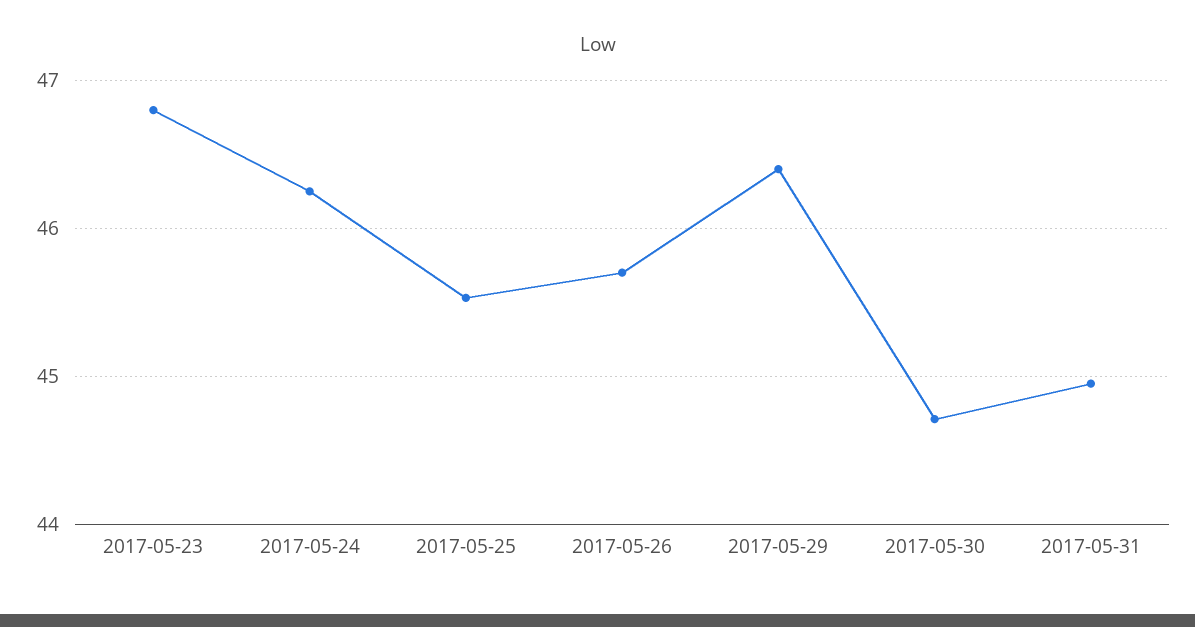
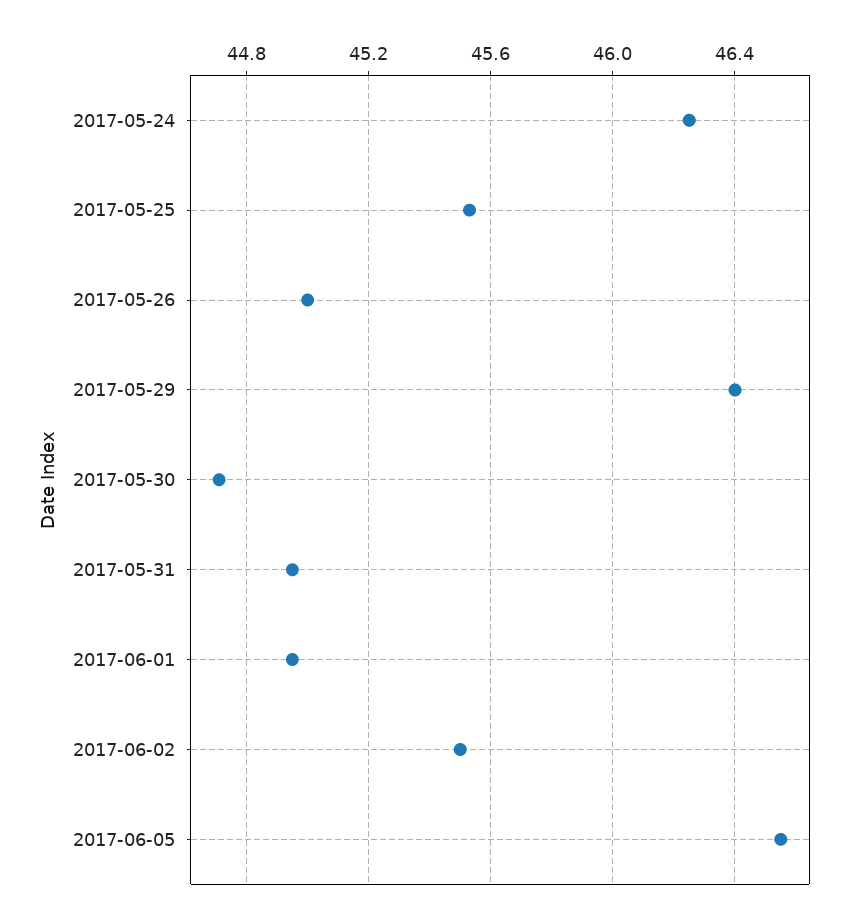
2017-05-23: 46.8 -> none
2017-05-26: 45.7 -> 45
2017-06-01: none -> 44.95
2017-06-02: none -> 45.5
2017-06-05: none -> 46.55

